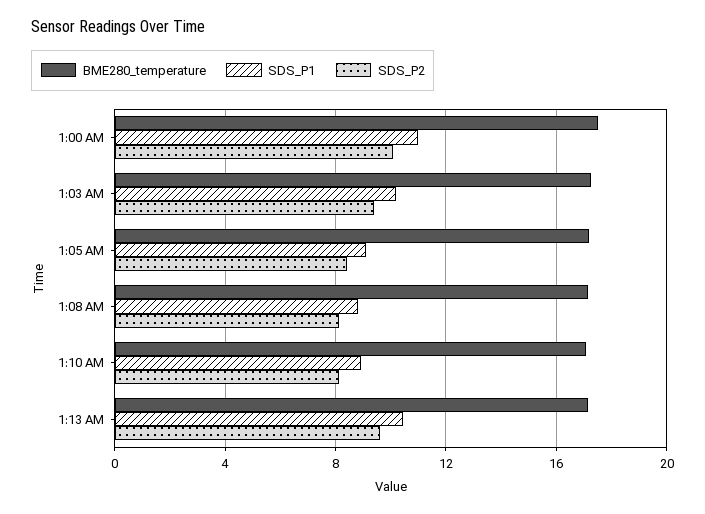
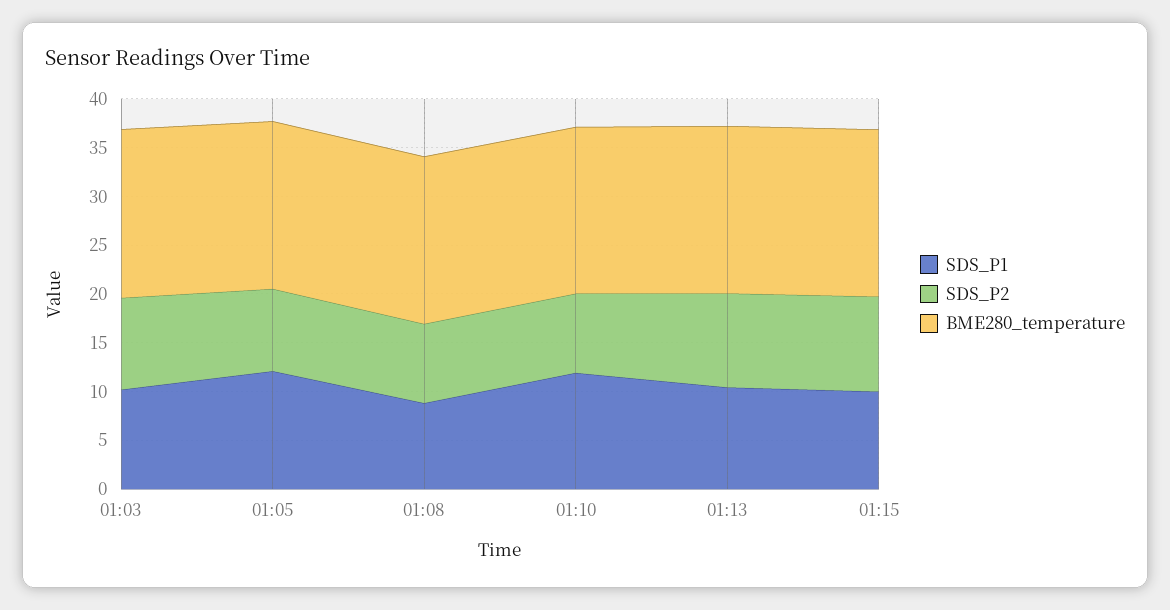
BME280_temperature, 1:00 AM: 17.5 -> none
SDS_P1, 1:00 AM: 11 -> none
SDS_P2, 1:00 AM: 10 -> none
SDS_P1, 1:05 AM: 9 -> 12
SDS_P1, 1:10 AM: 9 -> 12
SDS_P1, 01:15: none -> 10
SDS_P2, 01:15: none -> 10
BME280_temperature, 01:15: none -> 17

